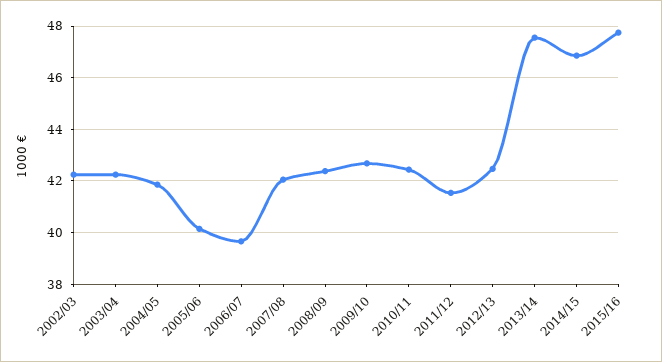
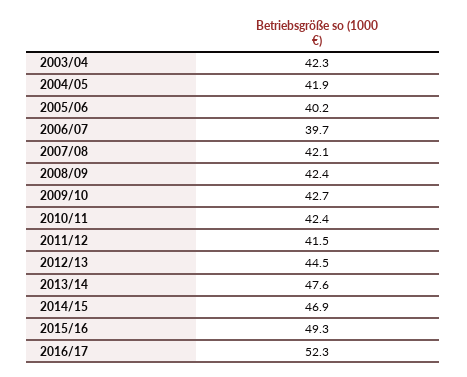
2002/03: 42.25 -> none
2012/13: 42.5 -> 44.5
2015/16: 47.75 -> 49.3
2016/17: none -> 52.3

